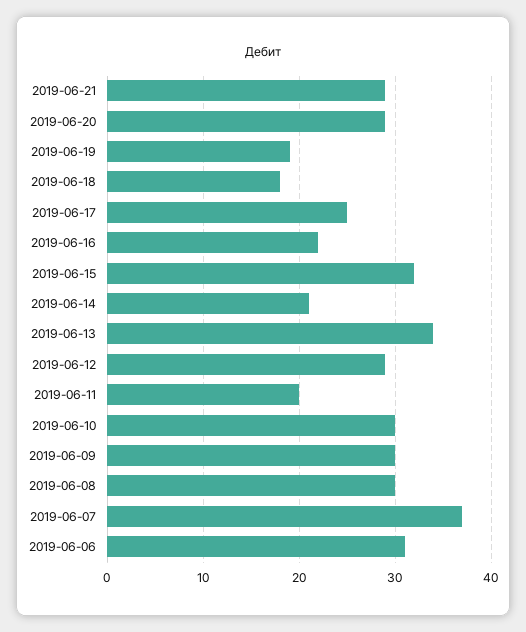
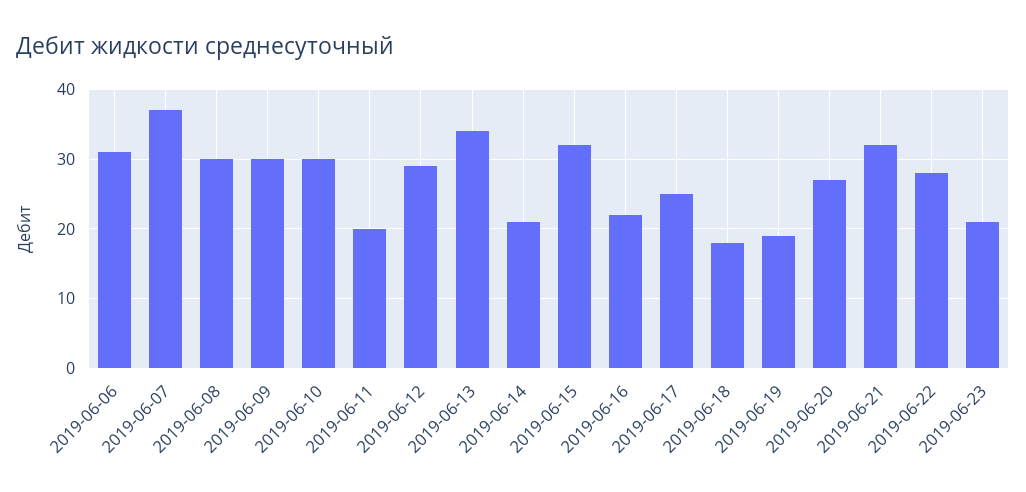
2019-06-21: 29 -> 32
2019-06-20: 29 -> 27
2019-06-22: none -> 28
2019-06-23: none -> 21

